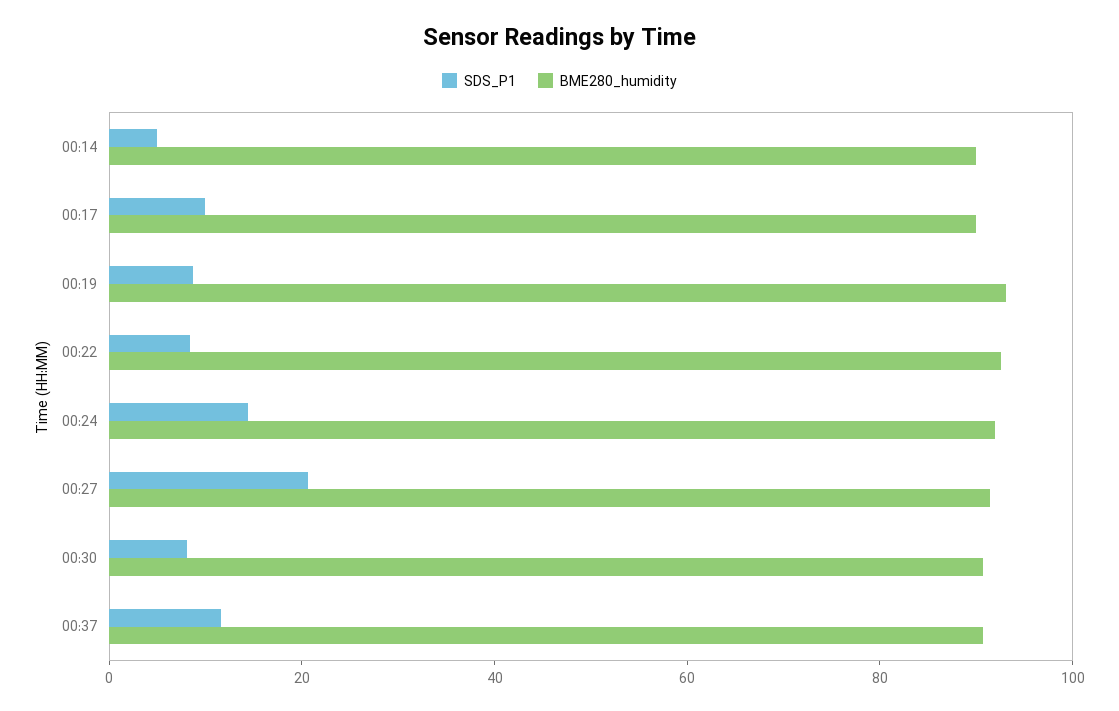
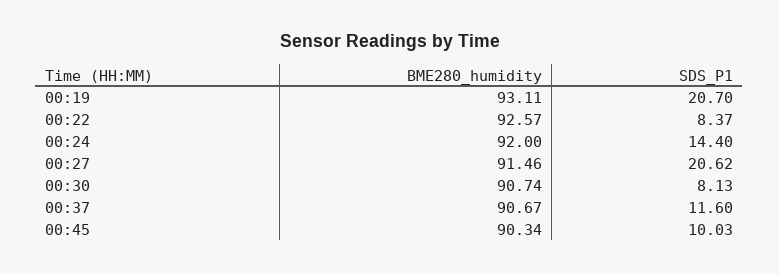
SDS_P1, 00:14: 5 -> none
BME280_humidity, 00:14: 90 -> none
SDS_P1, 00:17: 10 -> none
BME280_humidity, 00:17: 90 -> none
SDS_P1, 00:19: 10 -> 20.7
BME280_humidity, 00:45: none -> 90.34
SDS_P1, 00:45: none -> 10.03

